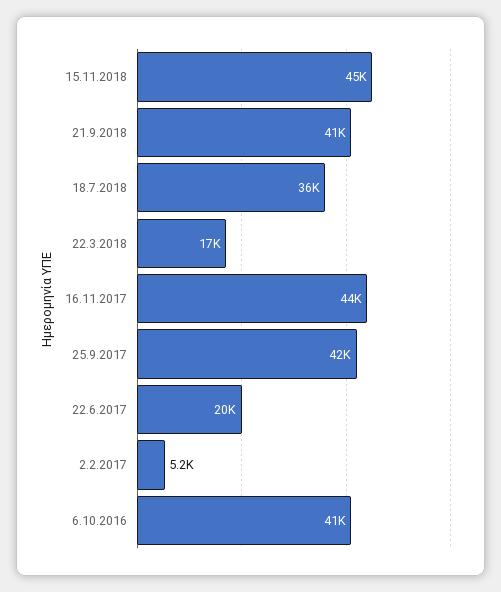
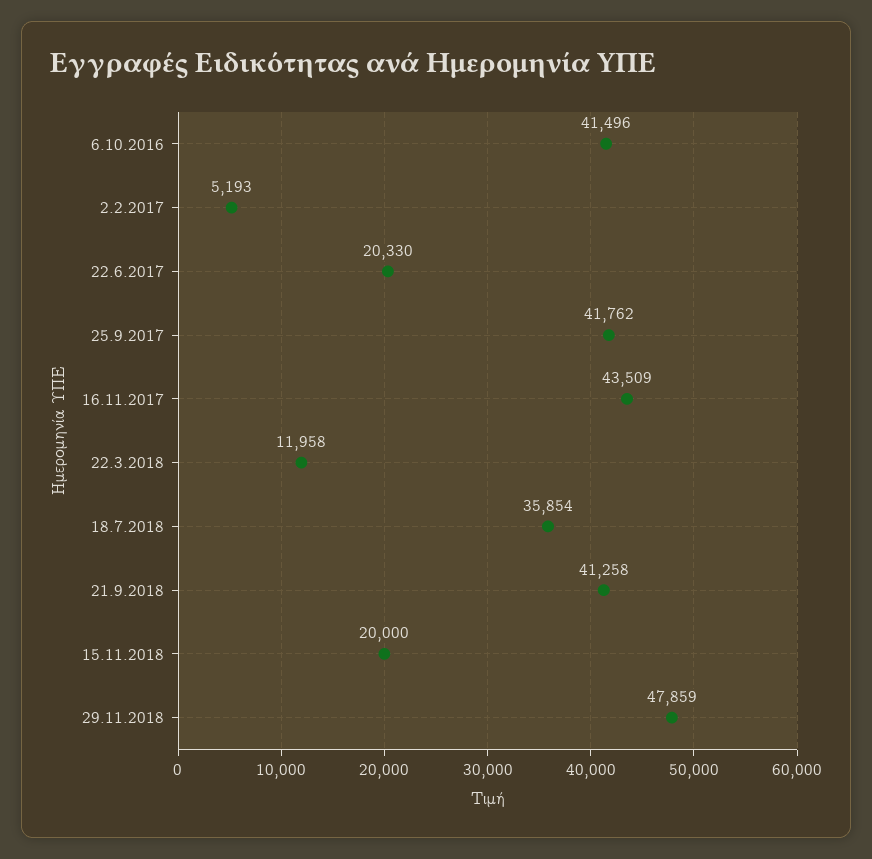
15.11.2018: 45000 -> 20000
22.3.2018: 17000 -> 11958
29.11.2018: none -> 47859

